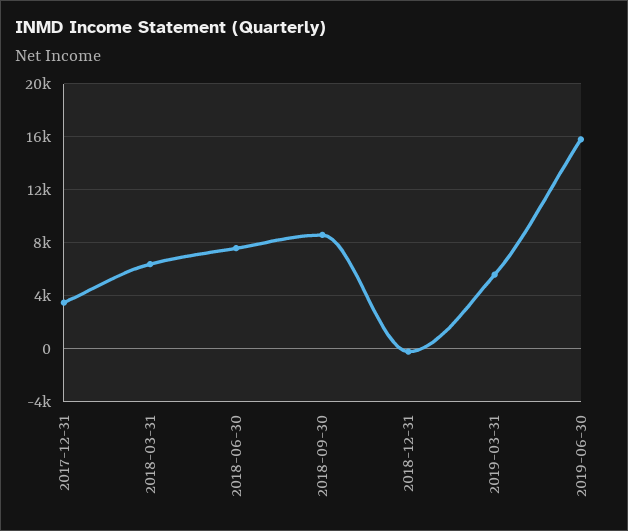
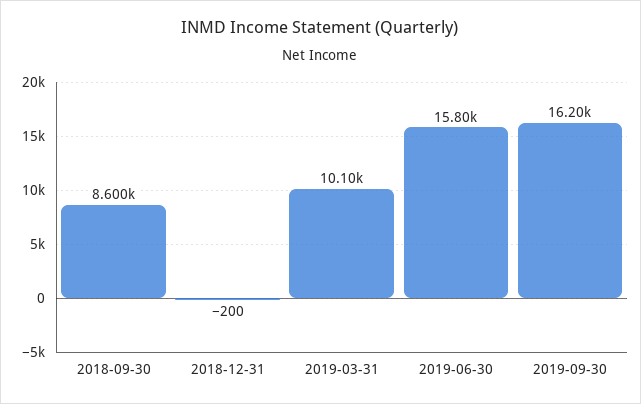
2017-12-31: 3500 -> none
2018-03-31: 6500 -> none
2018-06-30: 7500 -> none
2019-03-31: 5500 -> 10100
2019-09-30: none -> 16200

